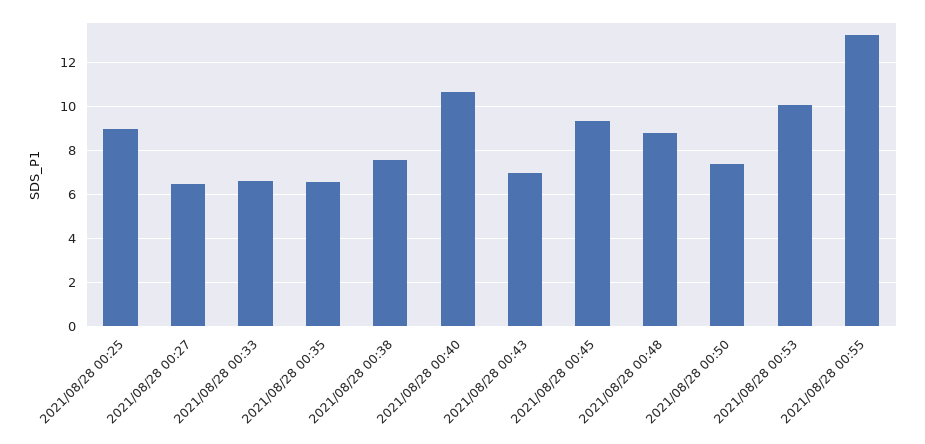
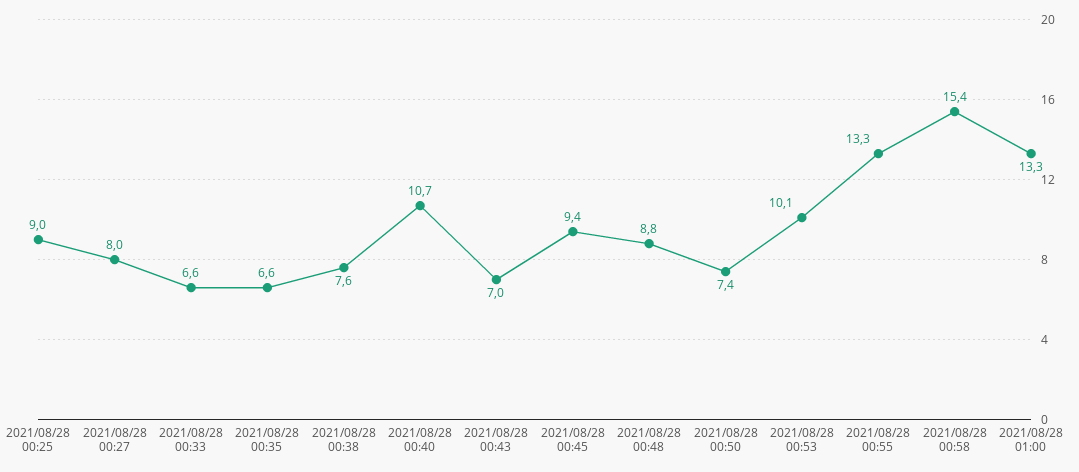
2021/08/28 00:27: 6.5 -> 8
2021/08/28 00:58: none -> 15.4
2021/08/28 01:00: none -> 13.3

